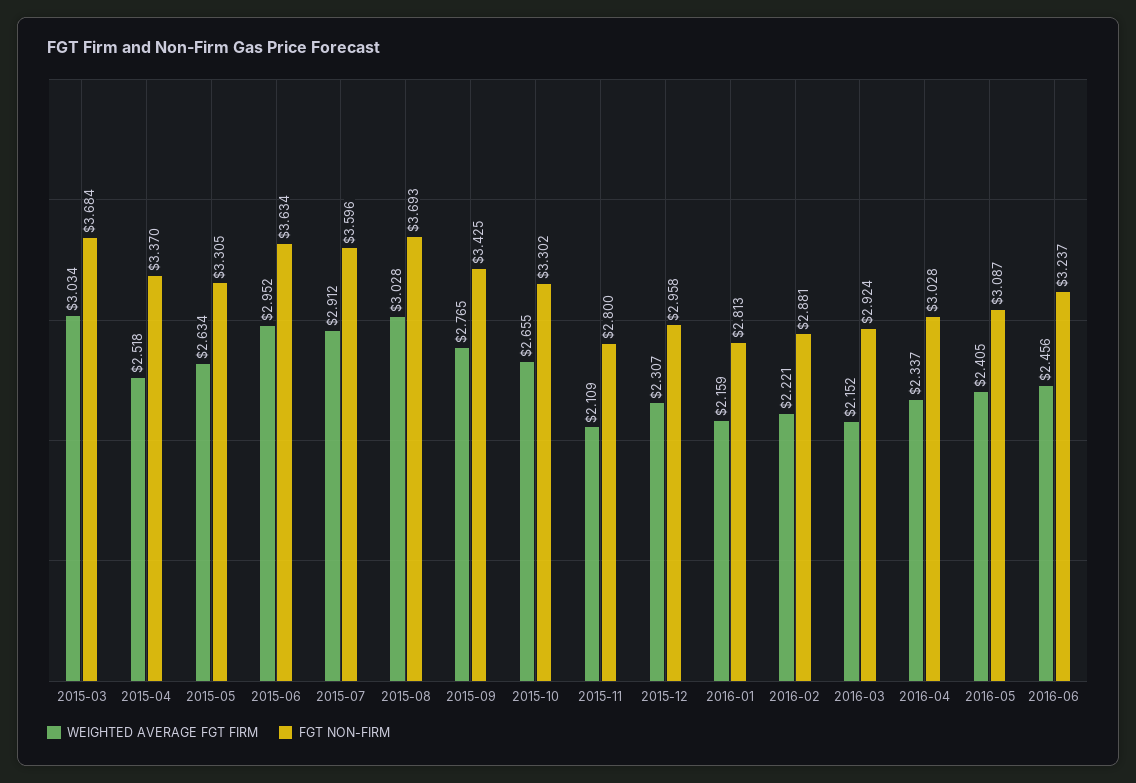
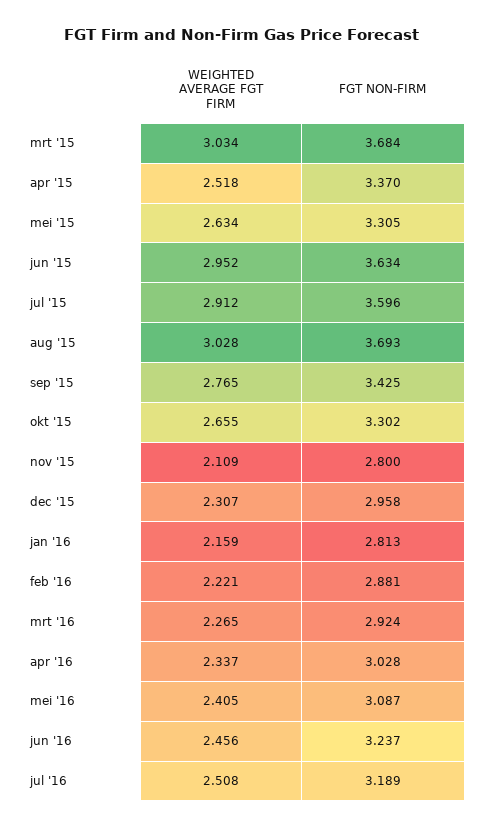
WEIGHTED AVERAGE FGT FIRM, 2016-03: 2.152 -> 2.265
WEIGHTED AVERAGE FGT FIRM, jul '16: none -> 2.508
FGT NON-FIRM, jul '16: none -> 3.189

